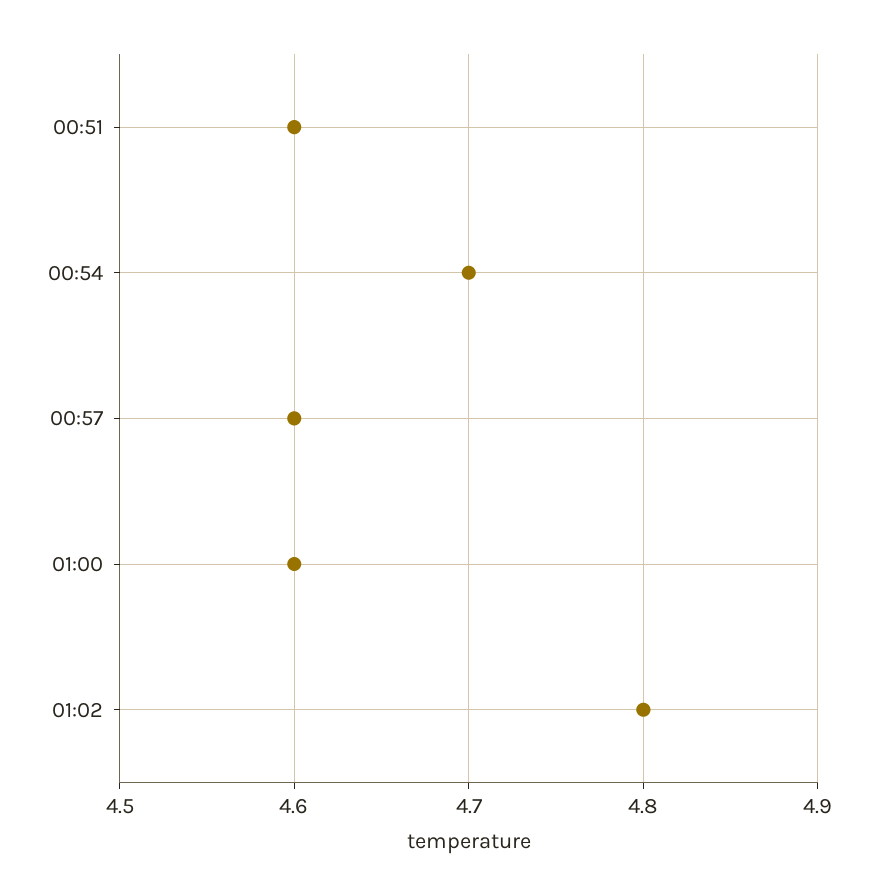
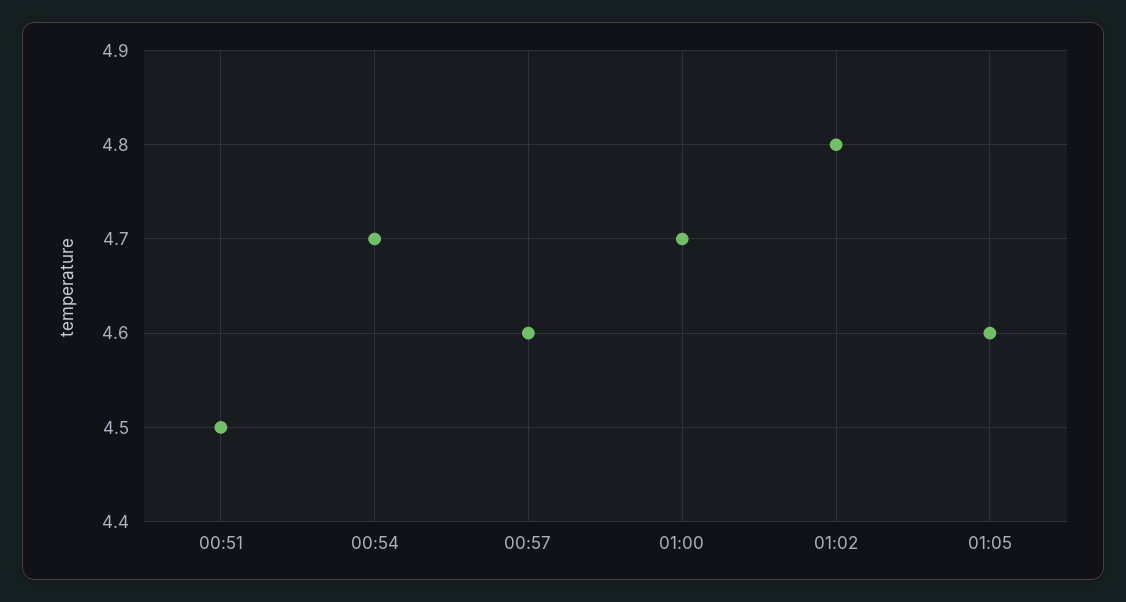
00:51: 4.6 -> 4.5
01:00: 4.6 -> 4.7
01:05: none -> 4.6

